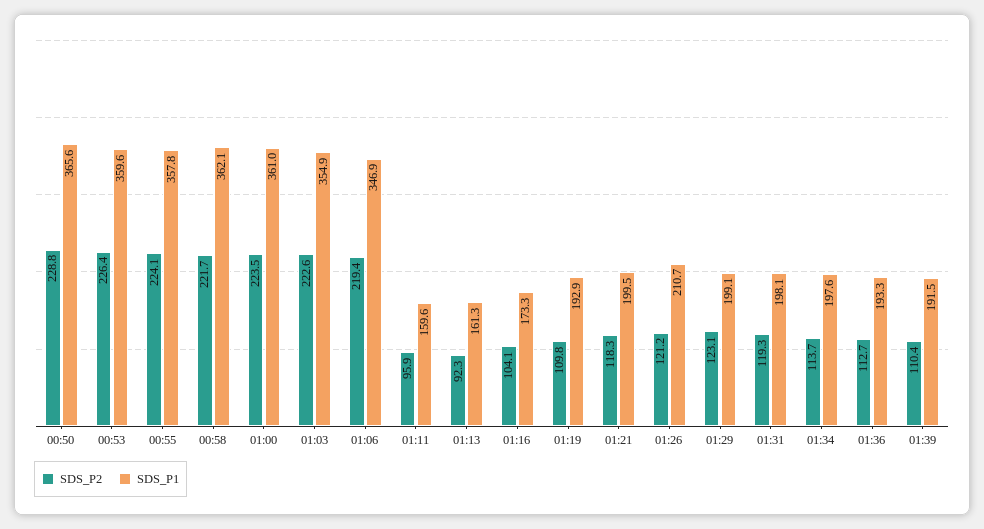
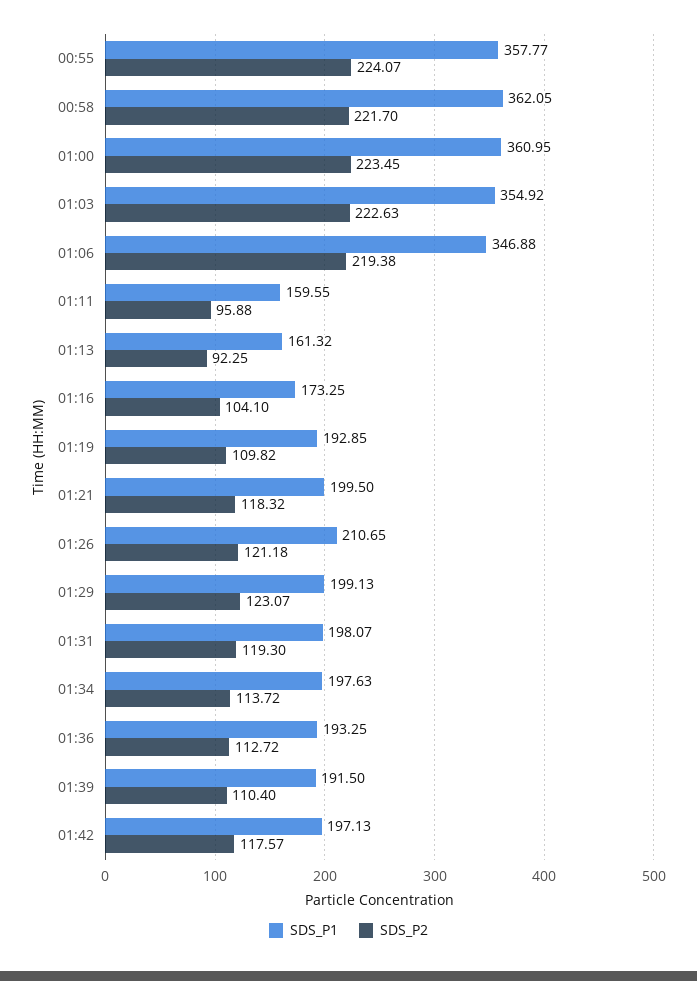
SDS_P2, 00:50: 228.8 -> none
SDS_P1, 00:50: 365.6 -> none
SDS_P2, 00:53: 226.4 -> none
SDS_P1, 00:53: 359.6 -> none
SDS_P1, 01:42: none -> 197.13
SDS_P2, 01:42: none -> 117.57

